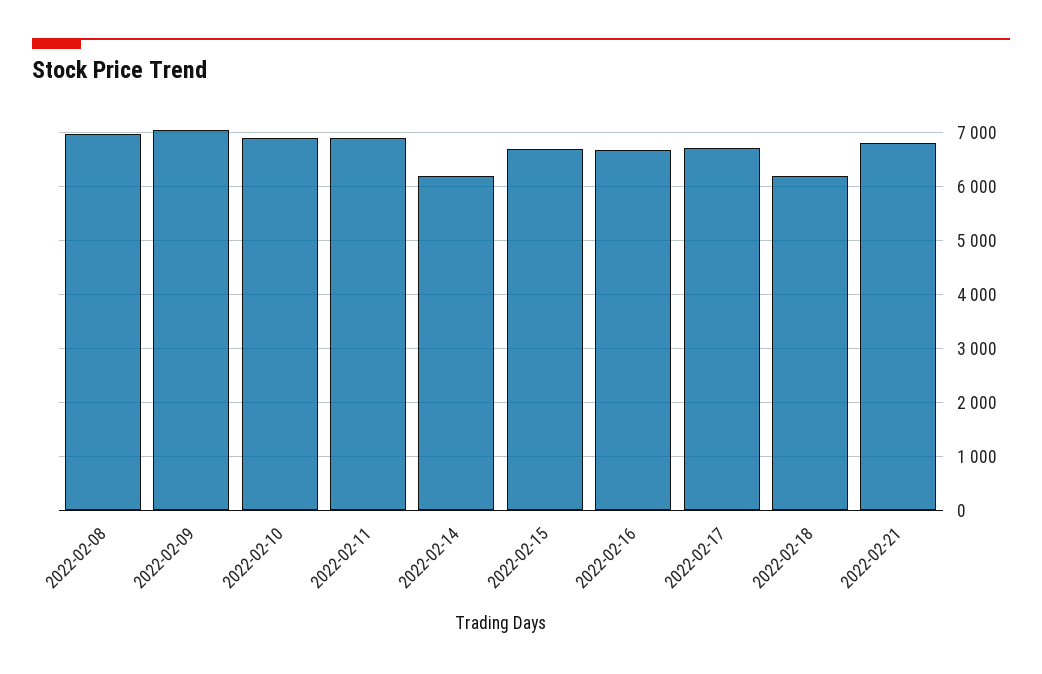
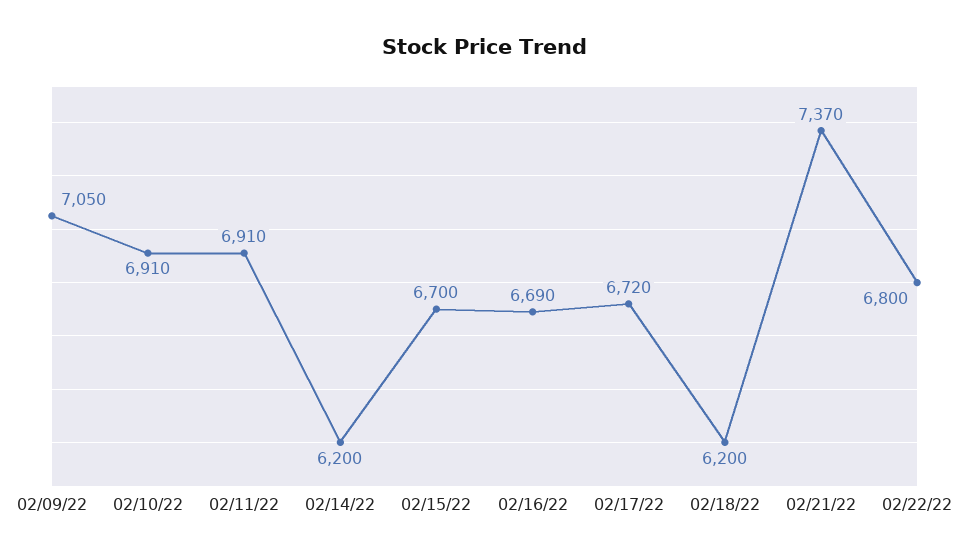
2022-02-08: 7000 -> none
2022-02-21: 6800 -> 7370
02/22/22: none -> 6800

